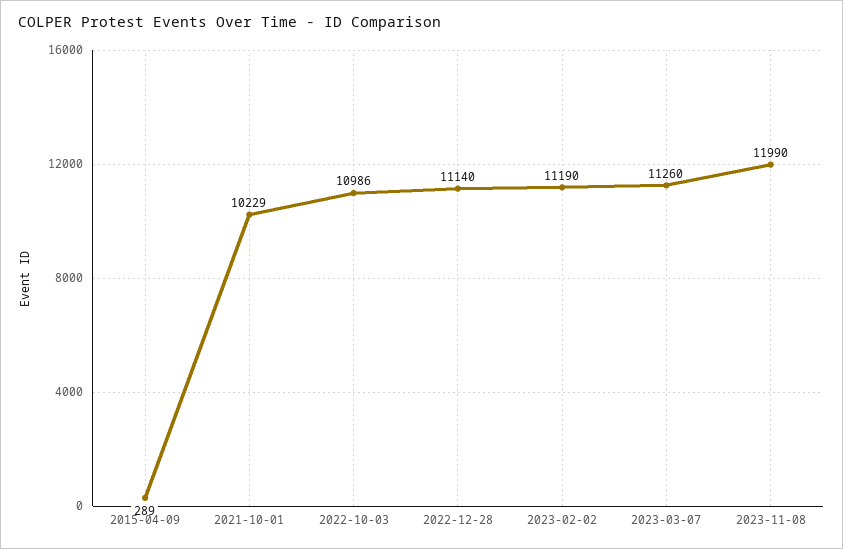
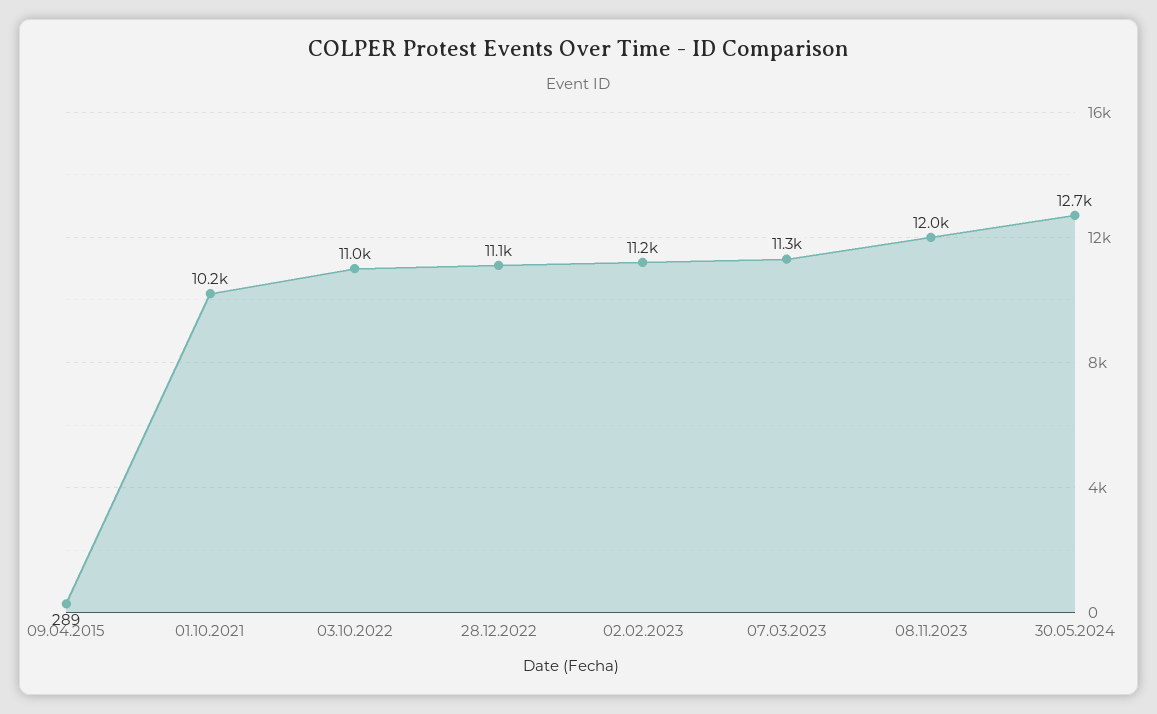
30.05.2024: none -> 12700

